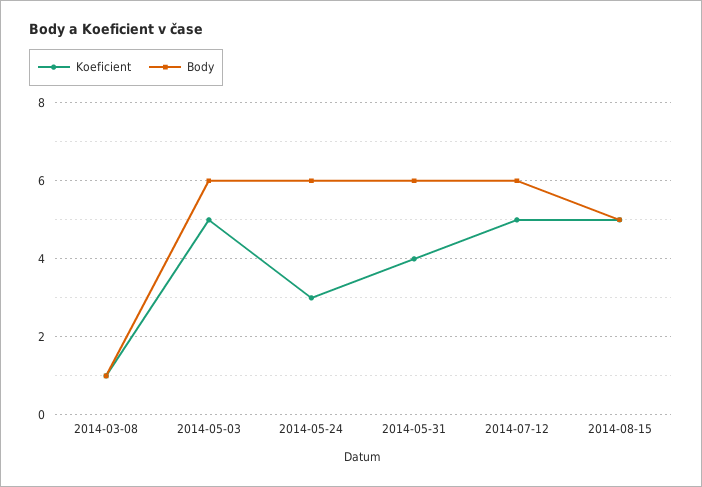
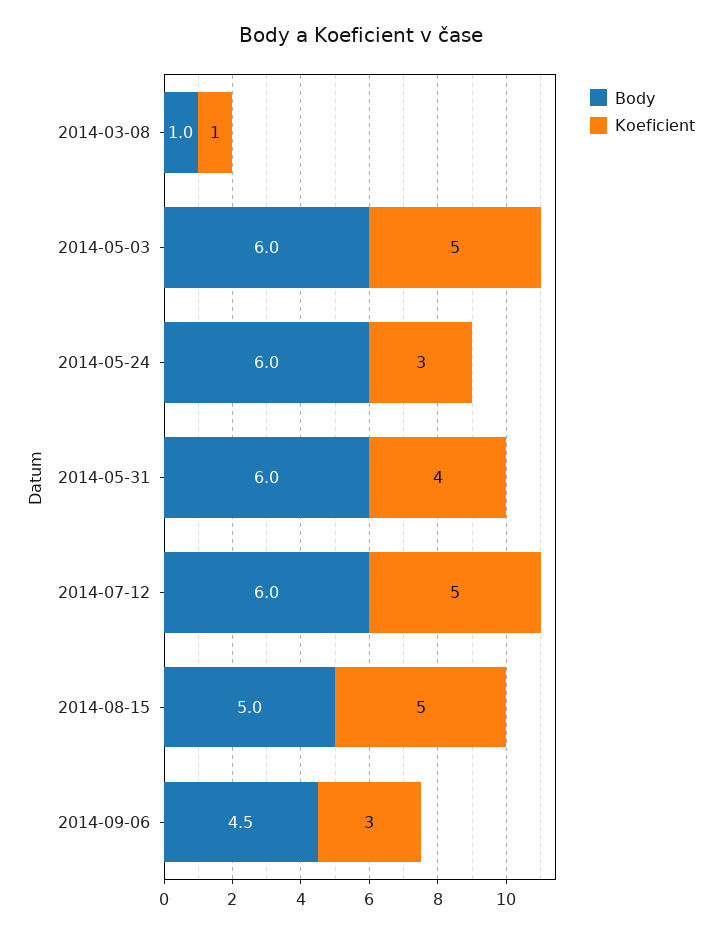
Body, 2014-09-06: none -> 4.5
Koeficient, 2014-09-06: none -> 3

